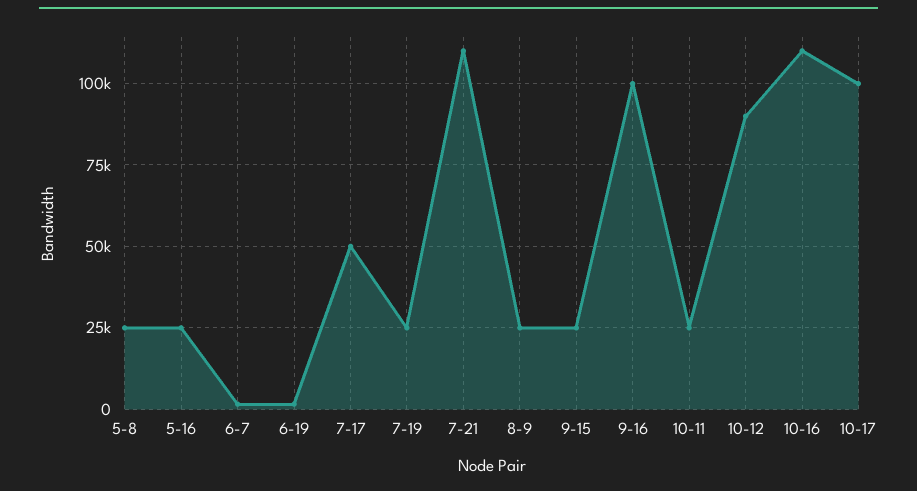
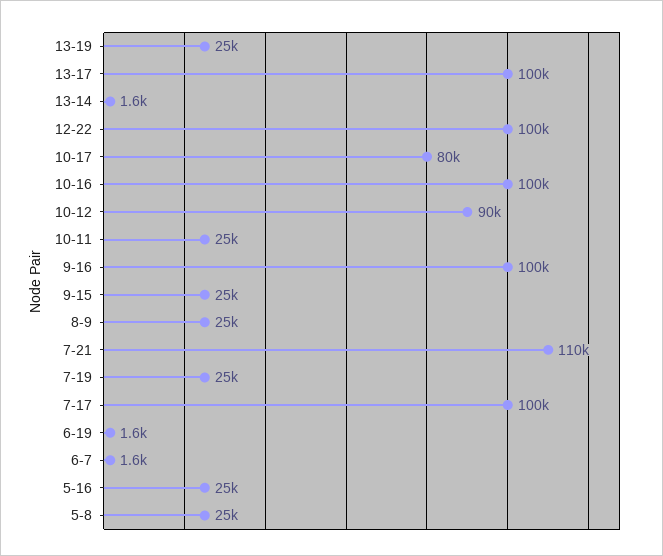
7-17: 50000 -> 100000
10-16: 110000 -> 100000
10-17: 100000 -> 80000
13-19: none -> 25000
13-17: none -> 100000
13-14: none -> 1600
12-22: none -> 100000

